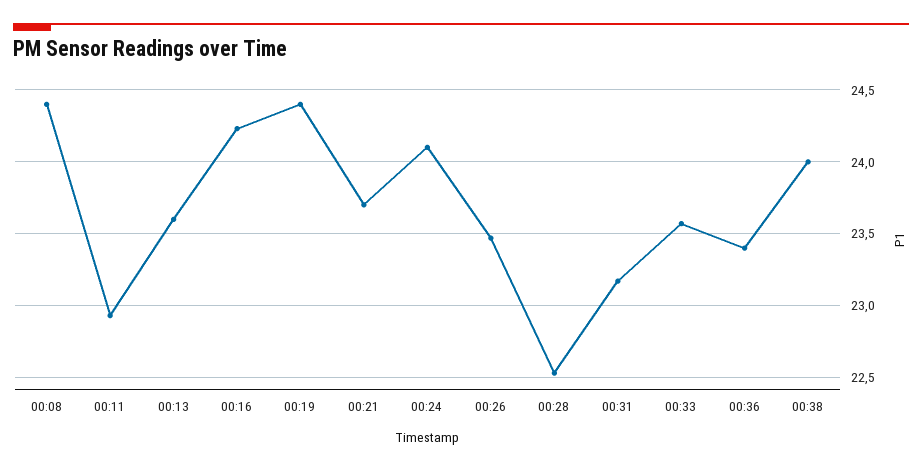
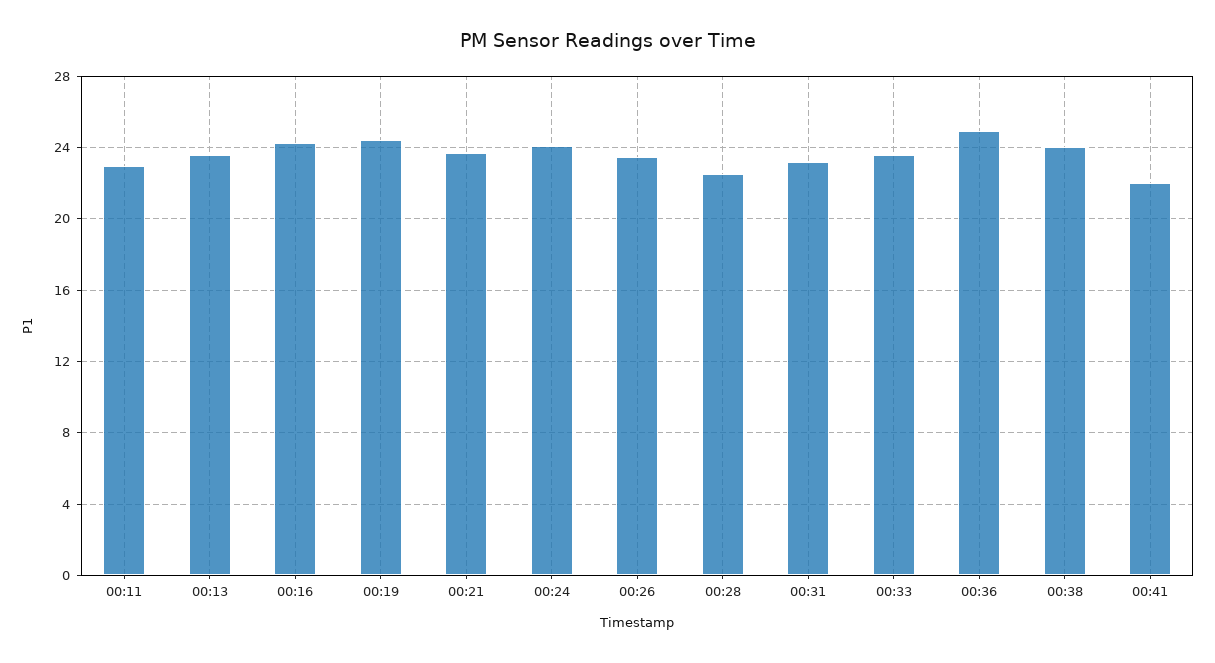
00:08: 24.4 -> none
00:36: 23.4 -> 25
00:41: none -> 22

